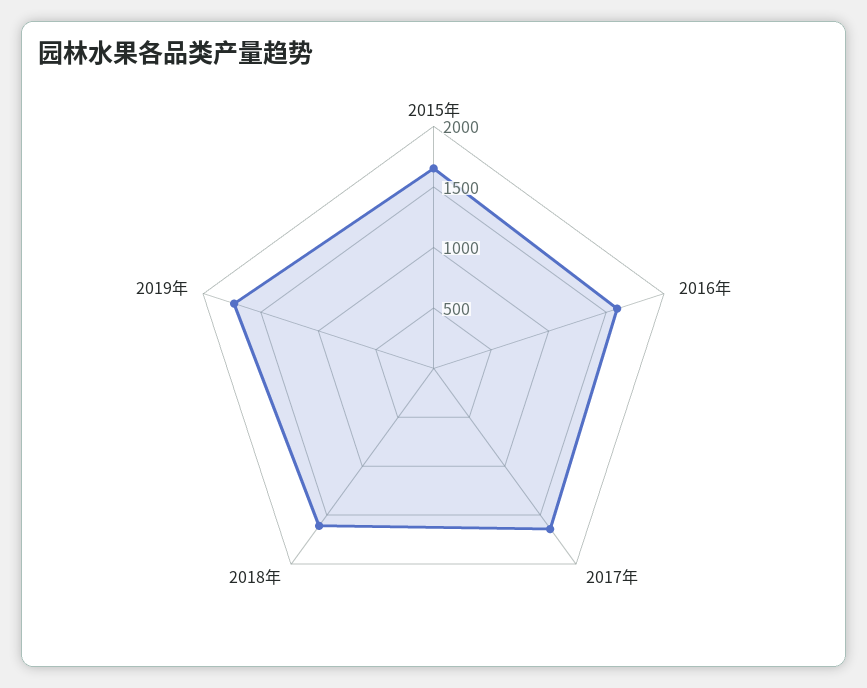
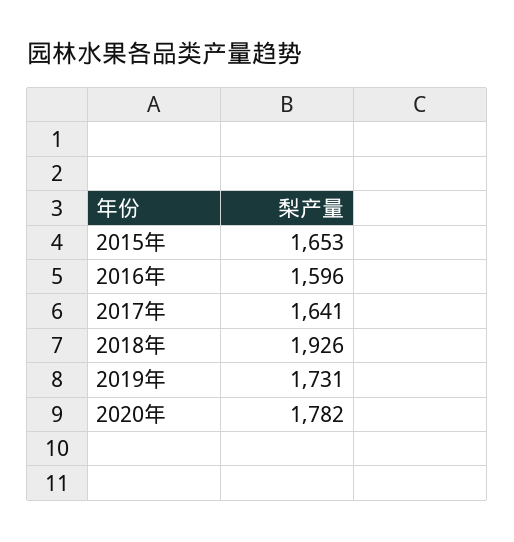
2018年: 1600 -> 1926
2020年: none -> 1782

